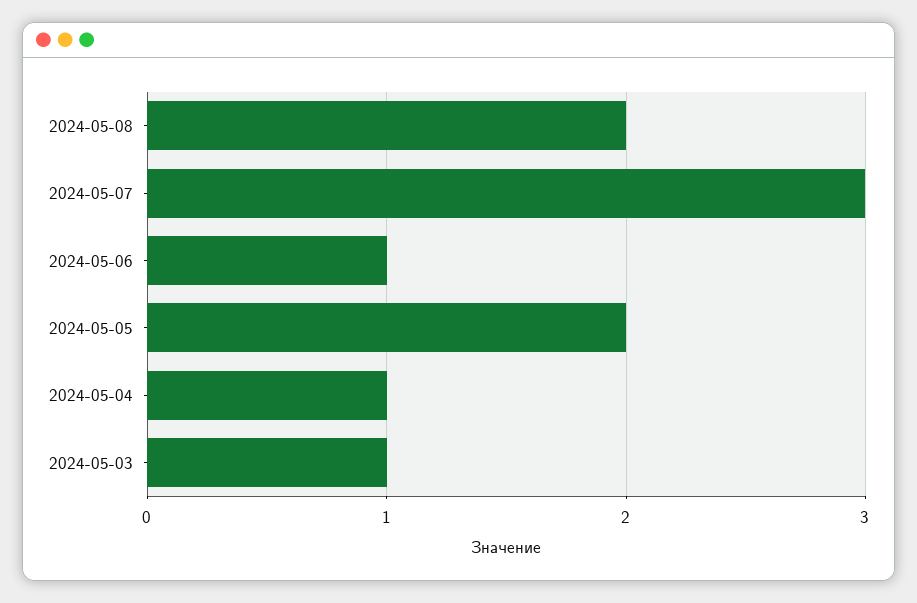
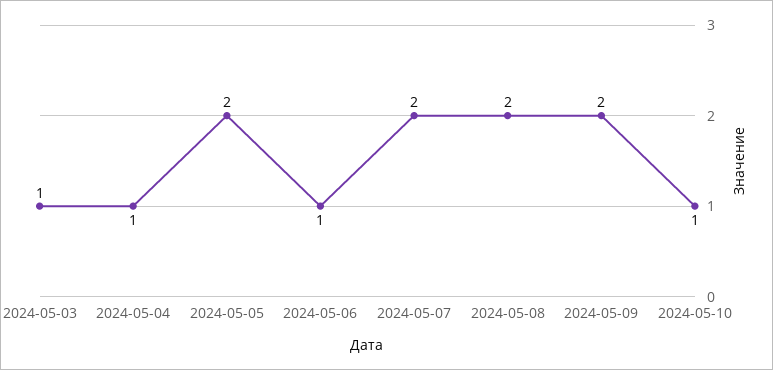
2024-05-07: 3 -> 2
2024-05-09: none -> 2
2024-05-10: none -> 1

